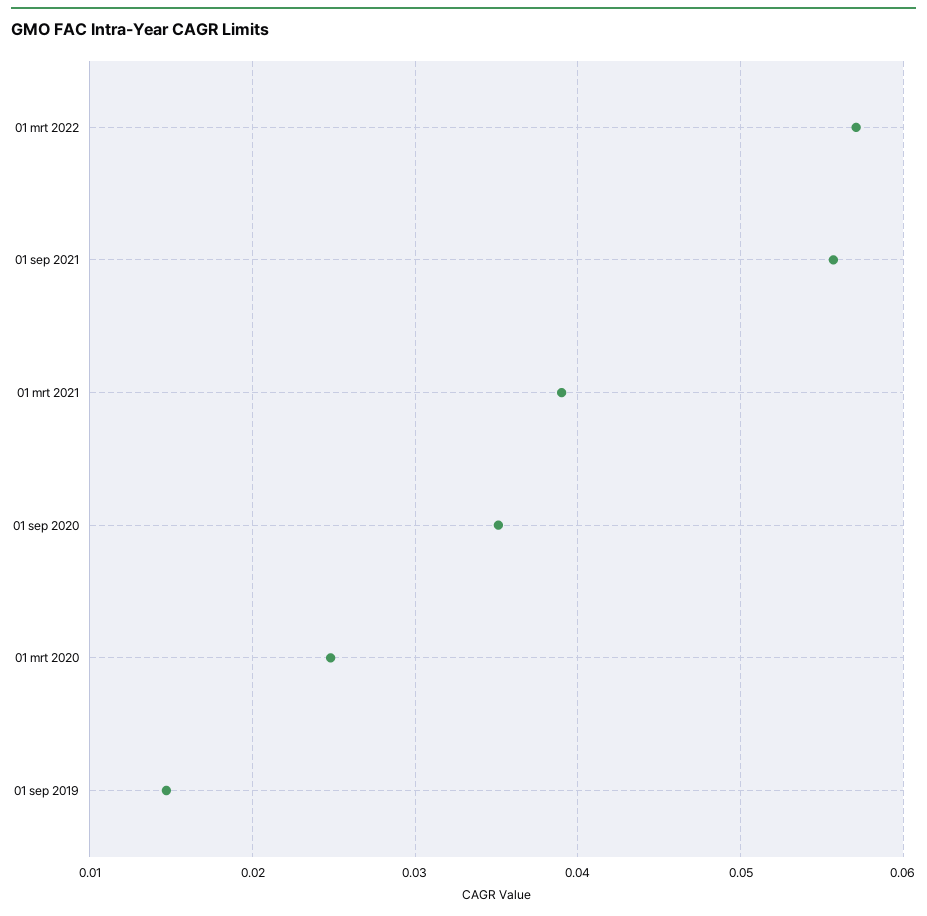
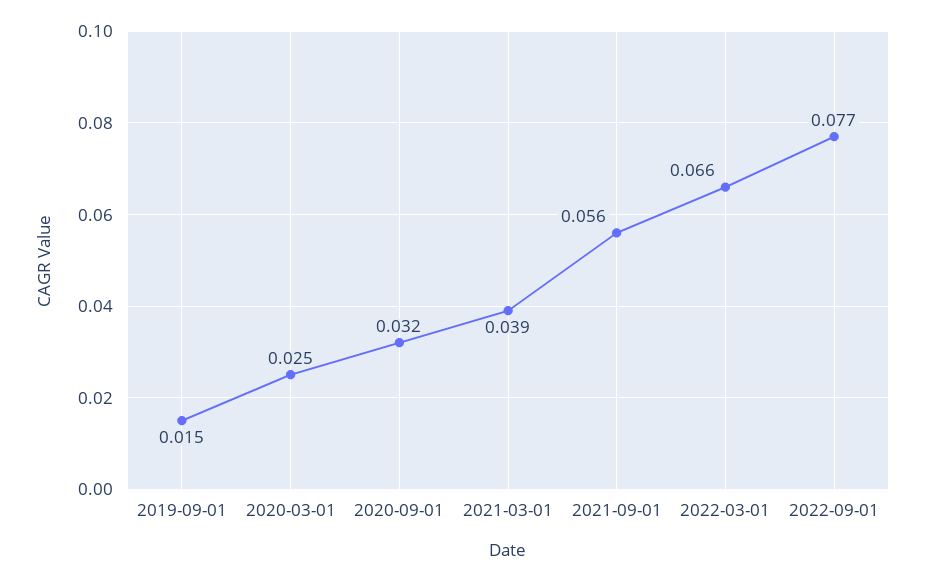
01 mrt 2022: 0.057 -> 0.066
01 sep 2020: 0.035 -> 0.032
2022-09-01: none -> 0.077

